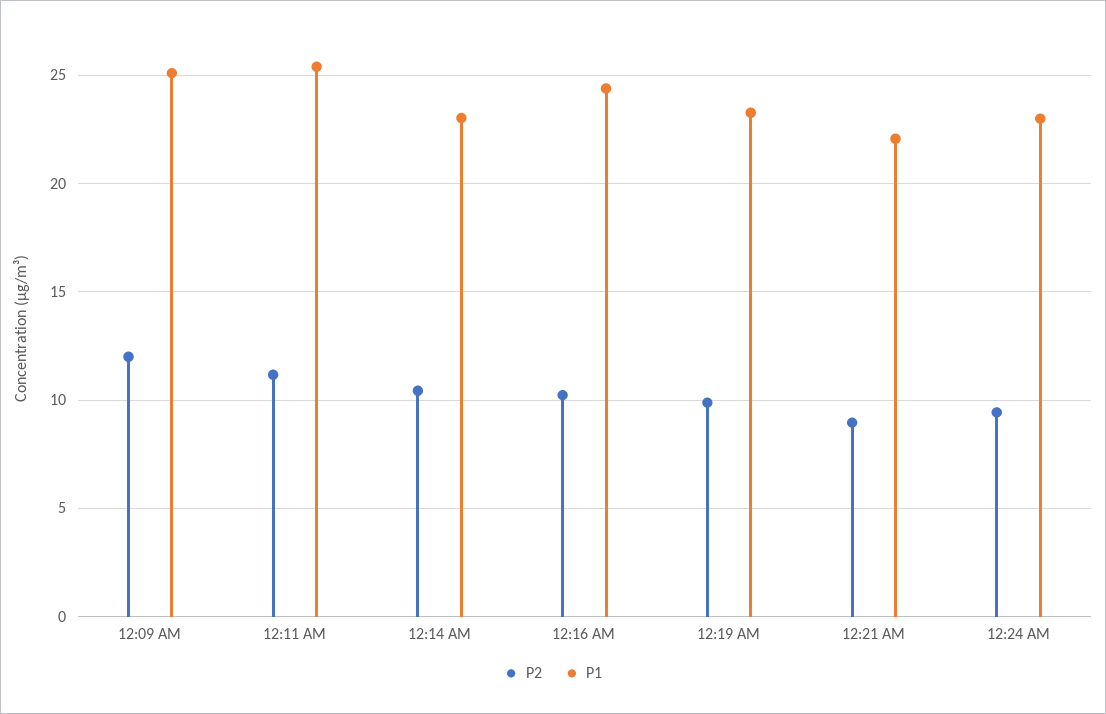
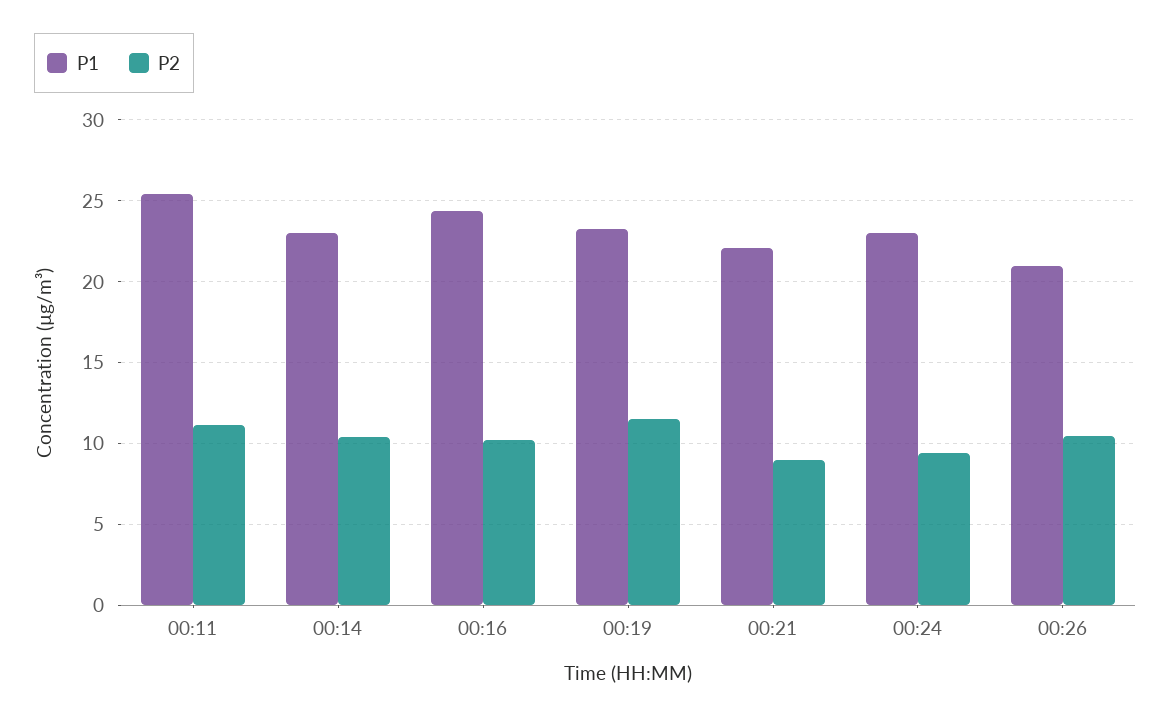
P2, 12:09 AM: 12 -> none
P1, 12:09 AM: 25 -> none
P2, 12:19 AM: 10 -> 11.5
P1, 00:26: none -> 21
P2, 00:26: none -> 10.5

